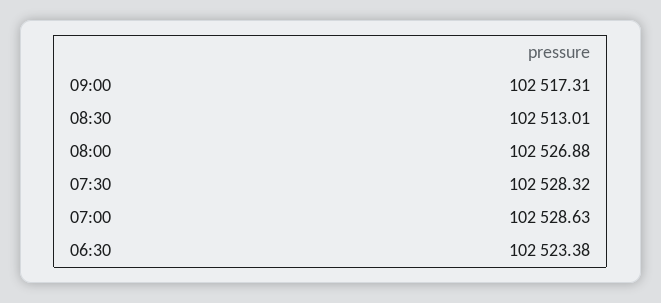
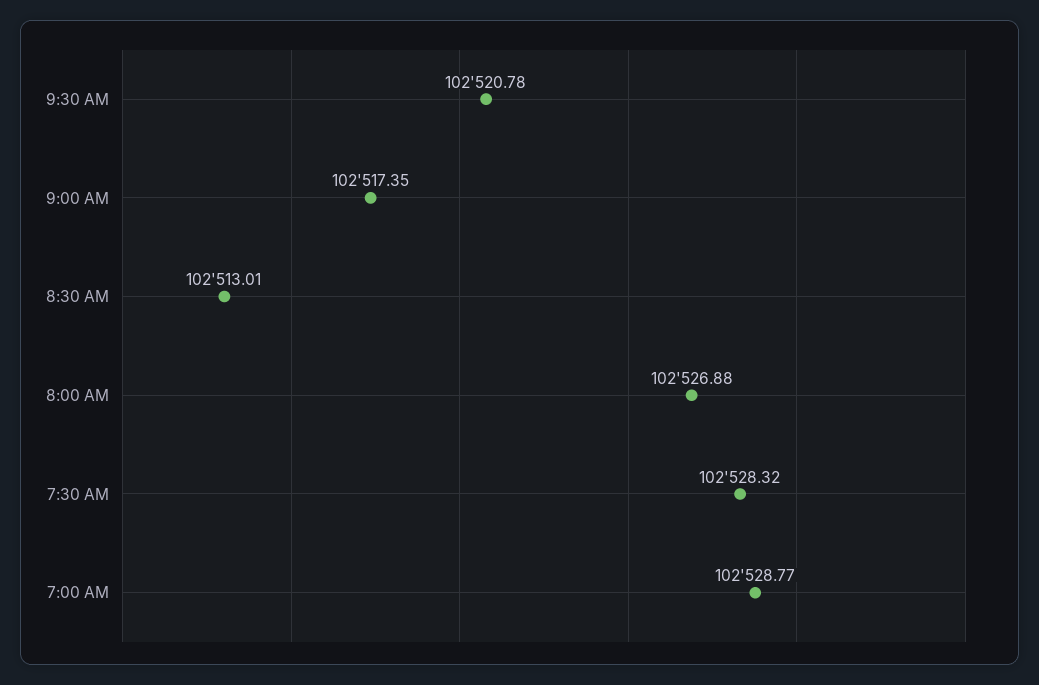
09:00: 102517.31 -> 102517.35
07:00: 102528.63 -> 102528.77
06:30: 102523.38 -> none
9:30 AM: none -> 102520.78

